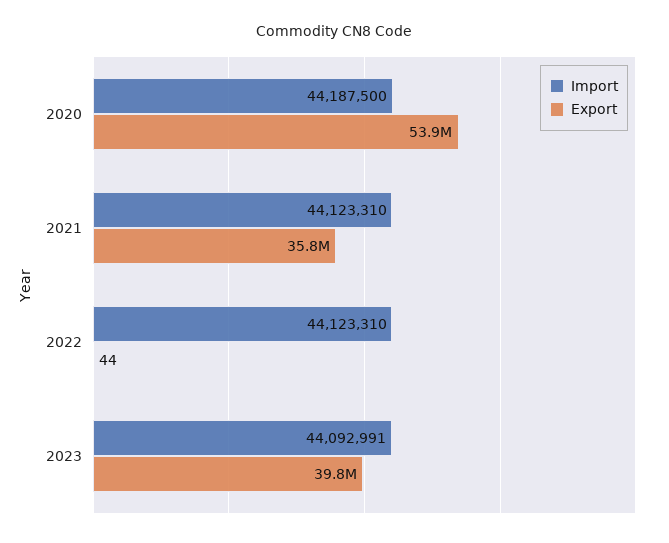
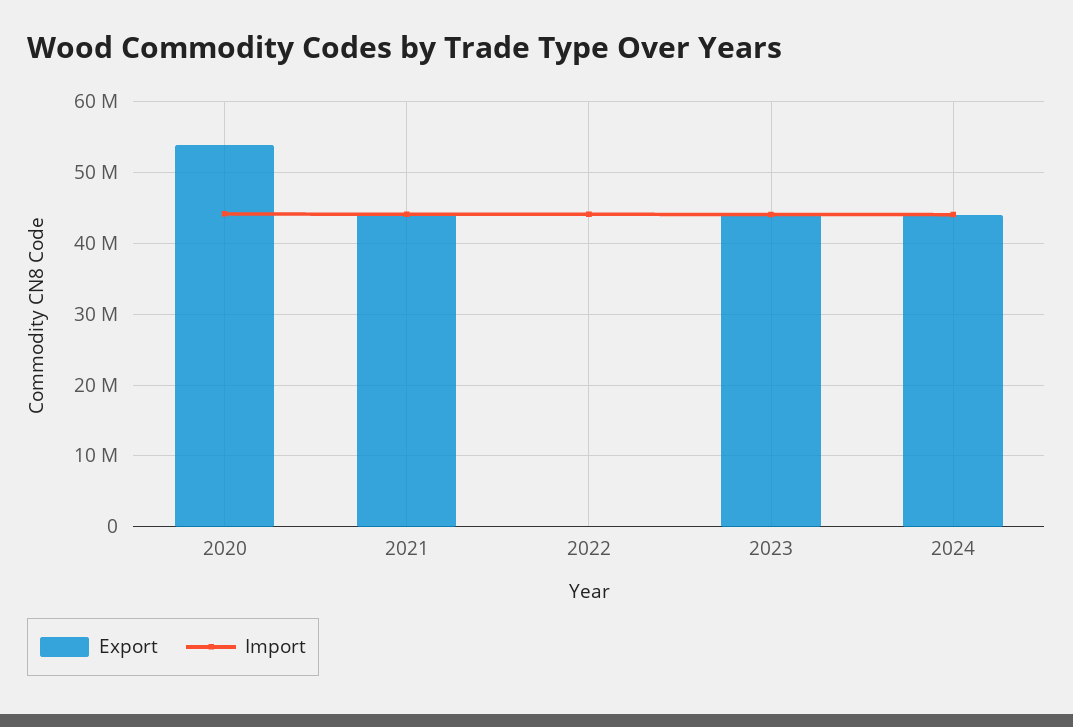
Export, 2021: 35800000 -> 44000000
Export, 2023: 39800000 -> 44000000
Export, 2024: none -> 44000000
Import, 2024: none -> 44000000

